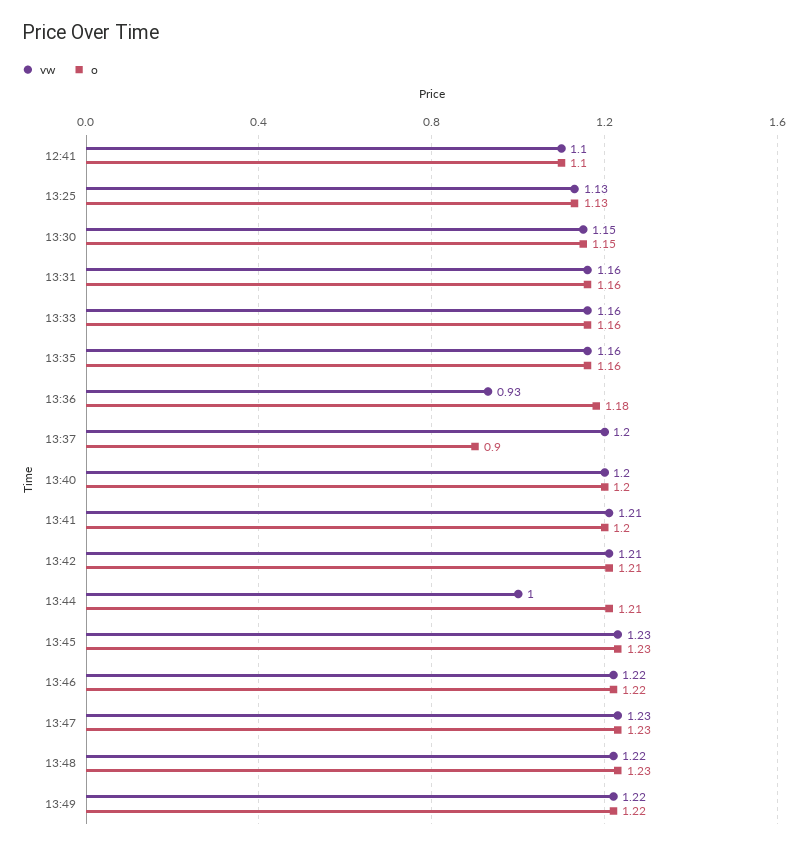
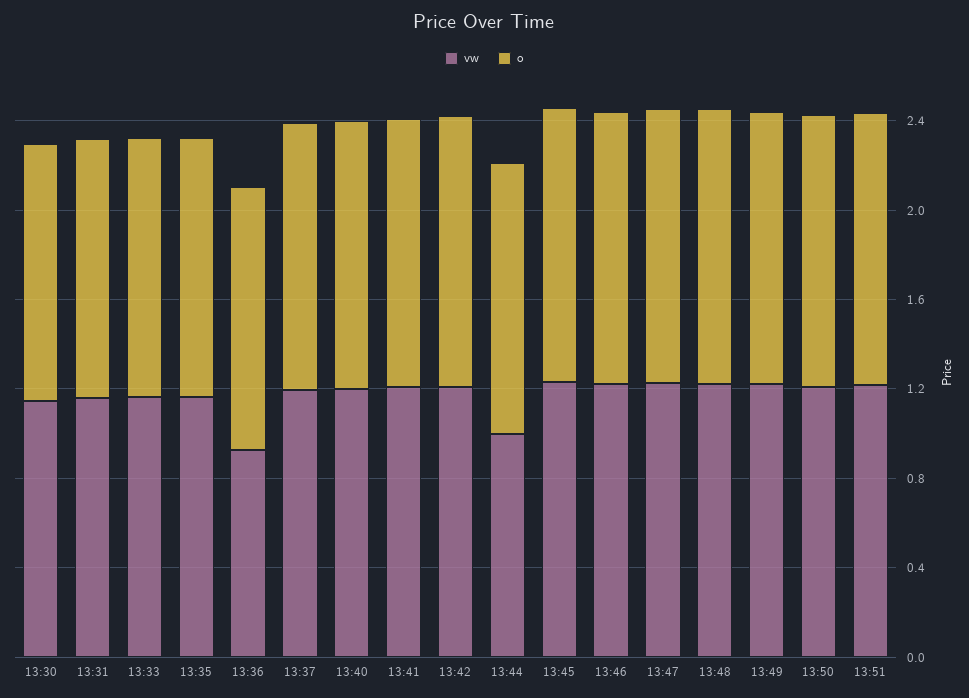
vw, 12:41: 1.1 -> none
o, 12:41: 1.1 -> none
vw, 13:25: 1.13 -> none
o, 13:25: 1.13 -> none
o, 13:37: 0.9 -> 1.2
vw, 13:50: none -> 1.2
o, 13:50: none -> 1.2
vw, 13:51: none -> 1.2
o, 13:51: none -> 1.2

